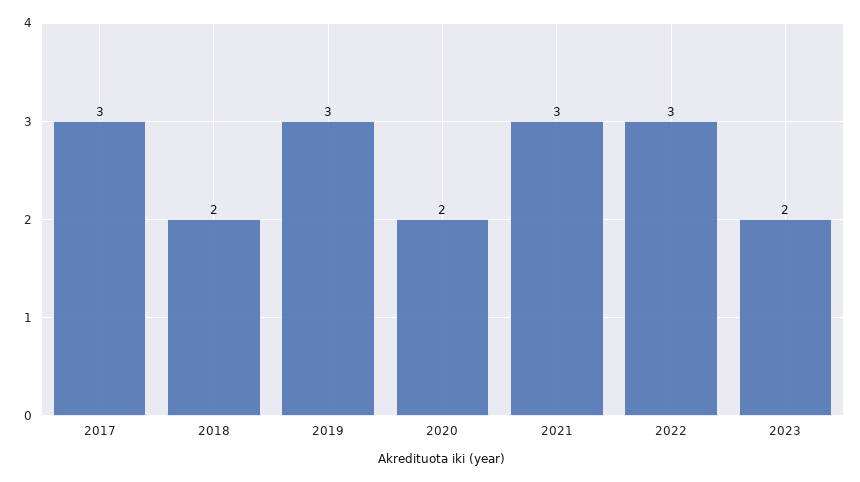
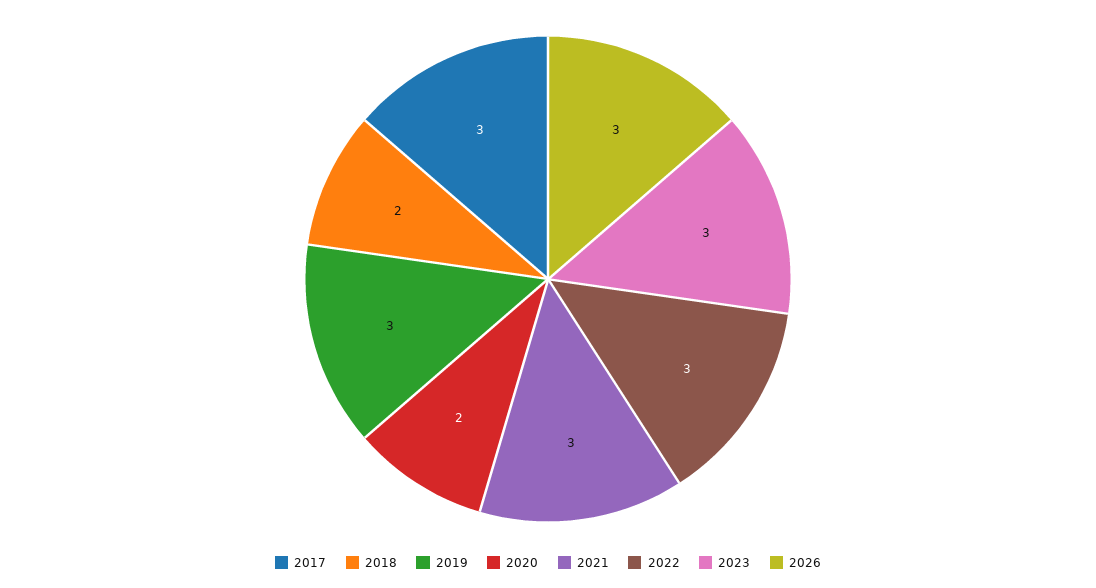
2023: 2 -> 3
2026: none -> 3

